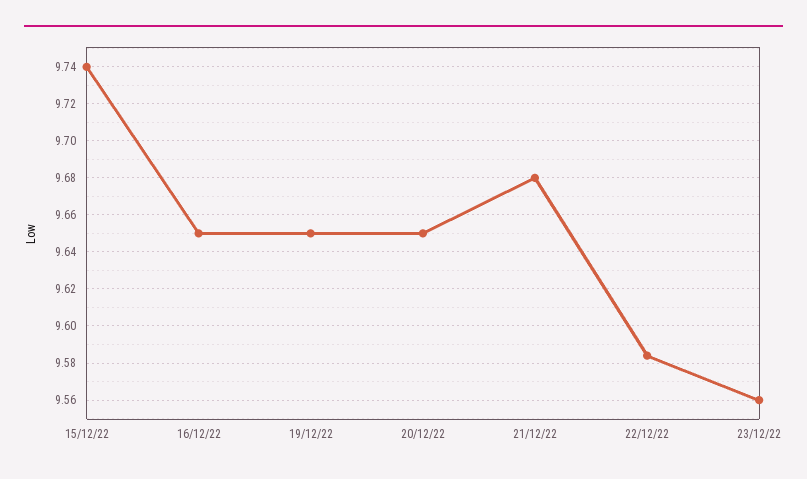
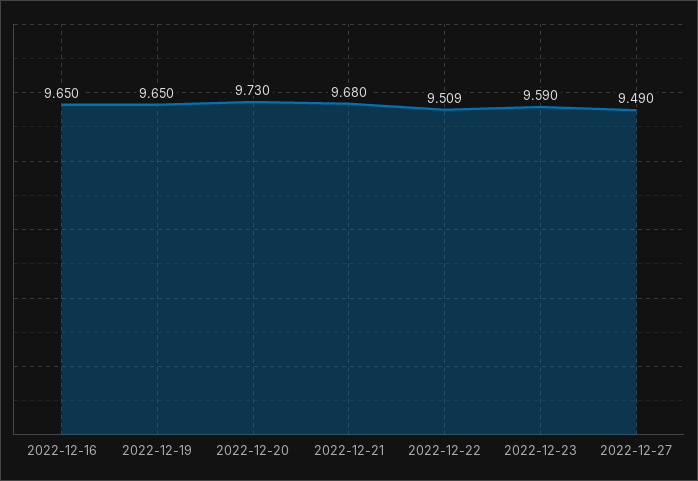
15/12/22: 9.74 -> none
20/12/22: 9.65 -> 9.73
22/12/22: 9.585 -> 9.509
23/12/22: 9.56 -> 9.59
2022-12-27: none -> 9.49

